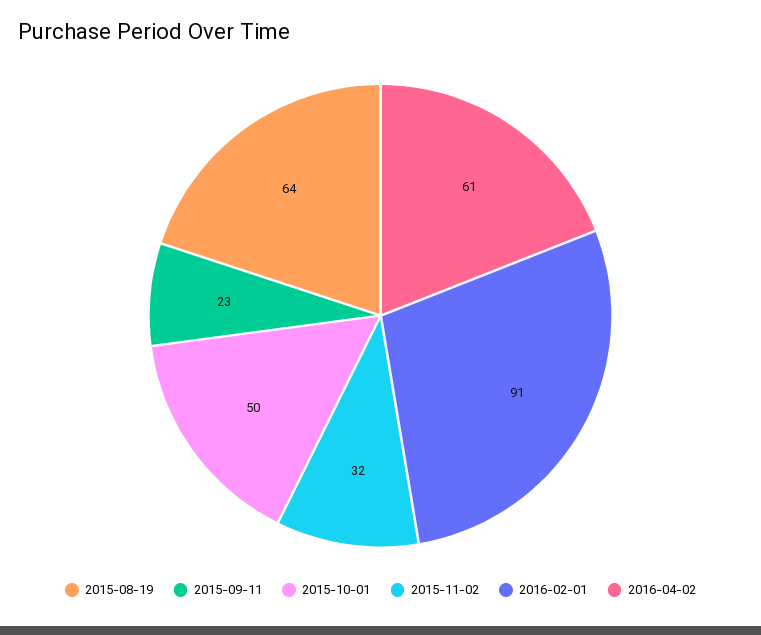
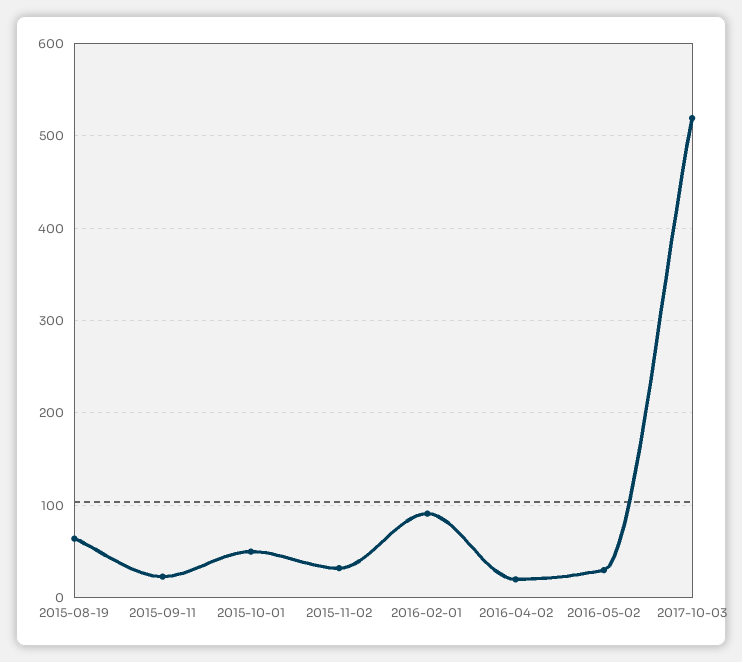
2016-04-02: 61 -> 20
2016-05-02: none -> 30
2017-10-03: none -> 520

